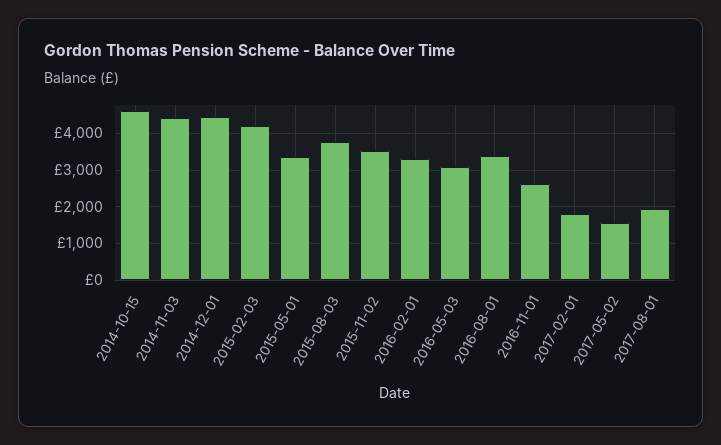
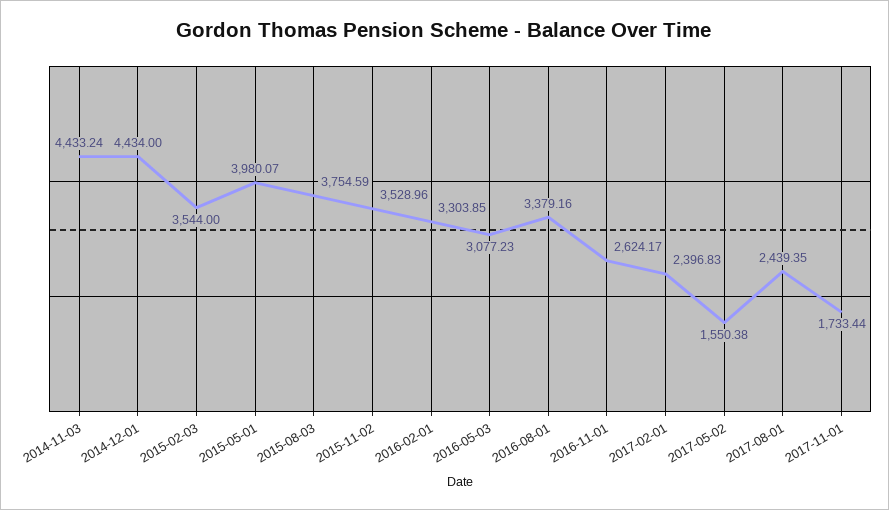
2014-10-15: 4600 -> none
2015-02-03: 4200 -> 3544
2015-05-01: 3400 -> 3980.07
2017-02-01: 1800 -> 2396.83
2017-08-01: 2000 -> 2439.35
2017-11-01: none -> 1733.44

